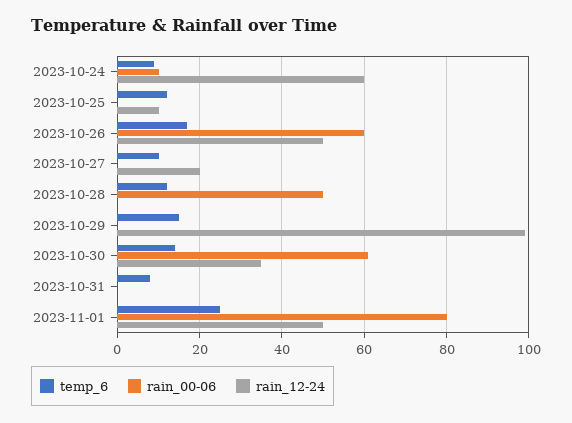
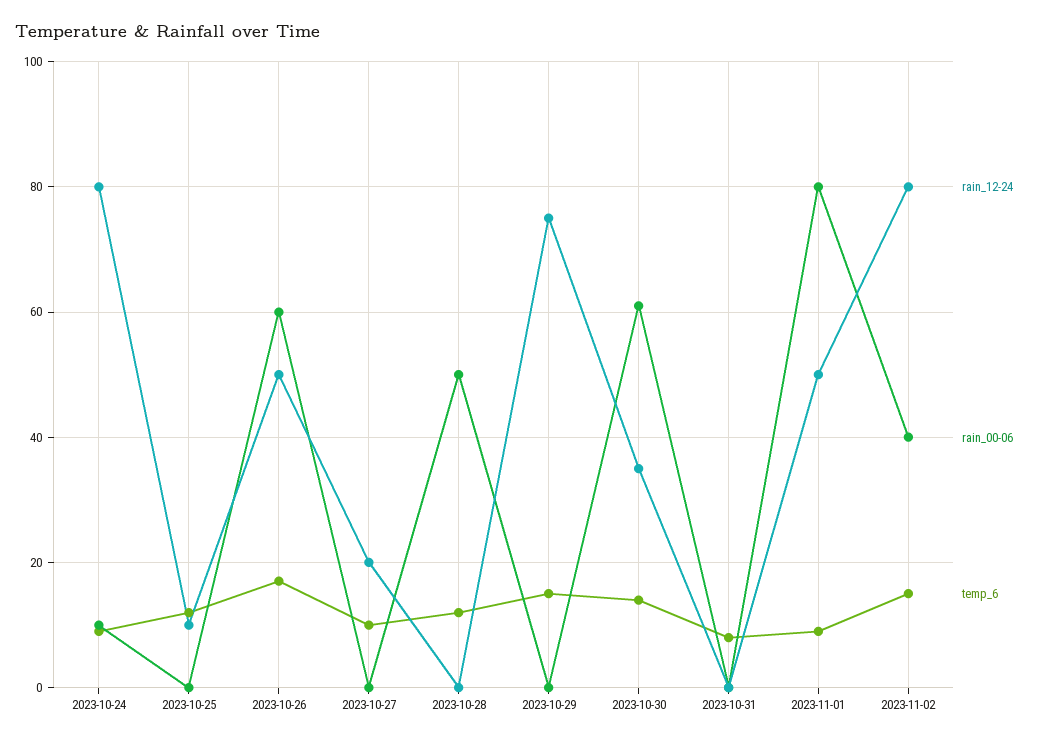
rain_12-24, 2023-10-24: 60 -> 80
rain_12-24, 2023-10-29: 100 -> 75
temp_6, 2023-11-01: 25 -> 10
rain_12-24, 2023-11-02: none -> 80
rain_00-06, 2023-11-02: none -> 40
temp_6, 2023-11-02: none -> 15

